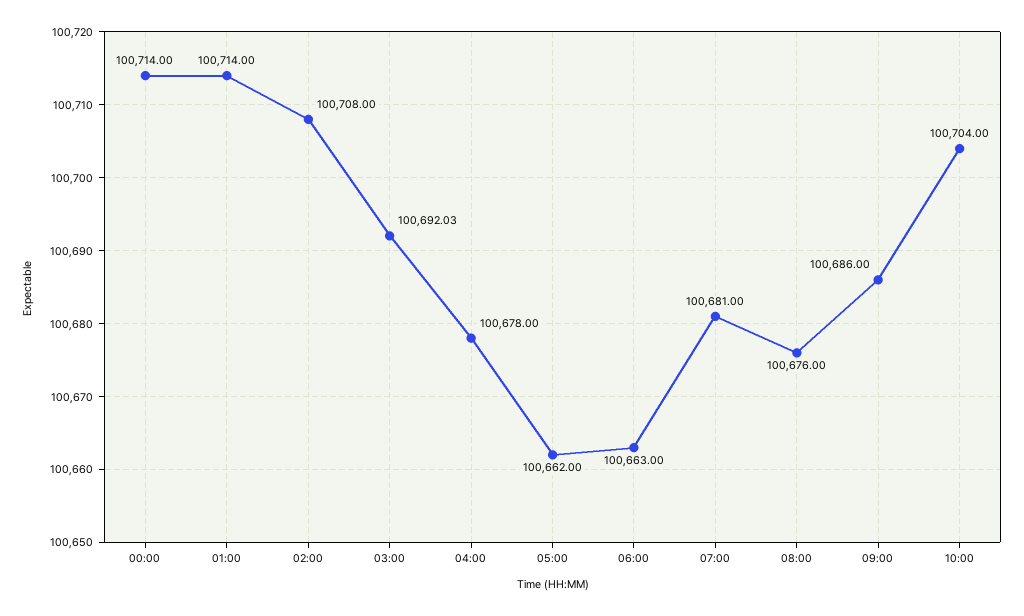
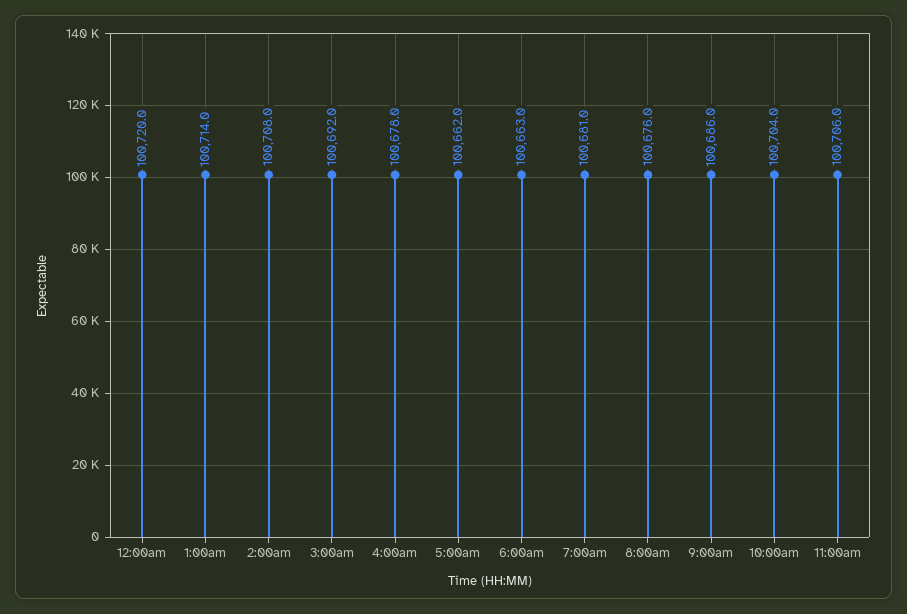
00:00: 100714 -> 100720
11:00am: none -> 100706

